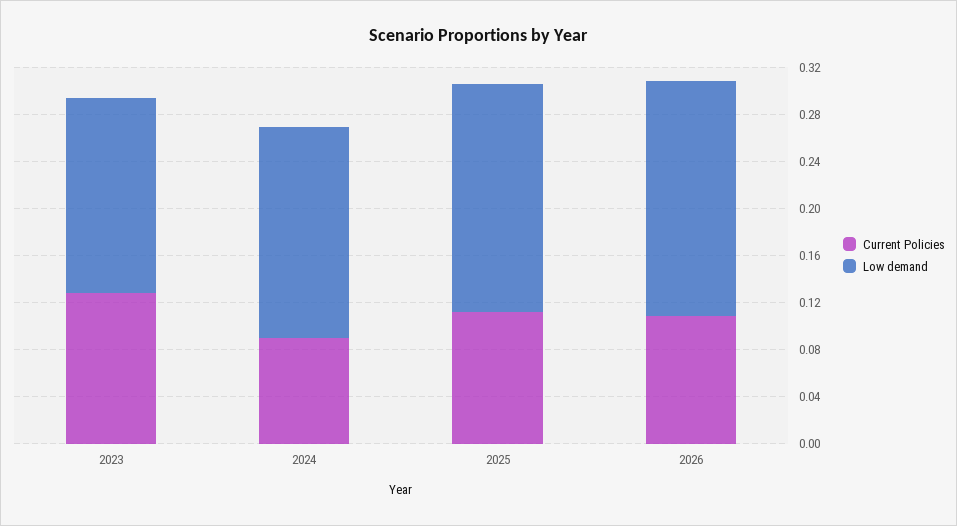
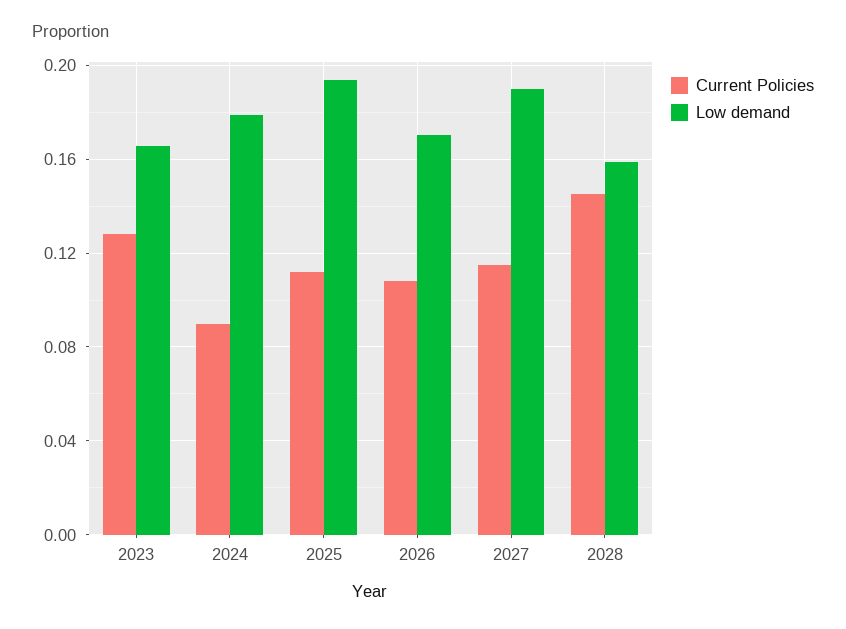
Low demand, 2026: 0.2 -> 0.17
Current Policies, 2027: none -> 0.115
Low demand, 2027: none -> 0.19
Current Policies, 2028: none -> 0.145
Low demand, 2028: none -> 0.16

